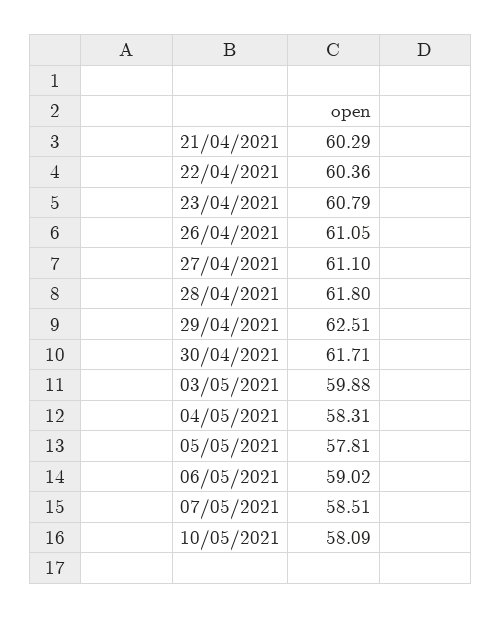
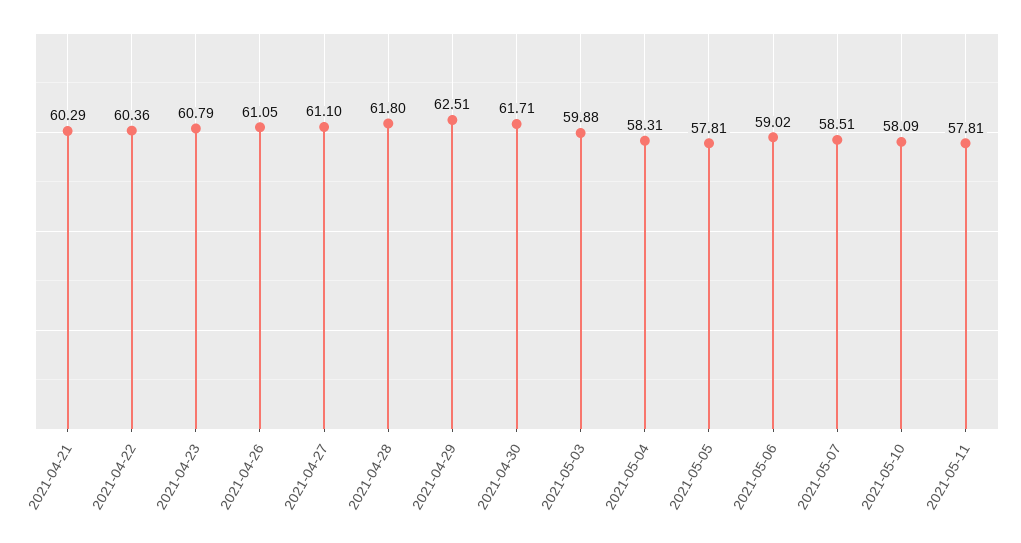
2021-05-11: none -> 57.81

